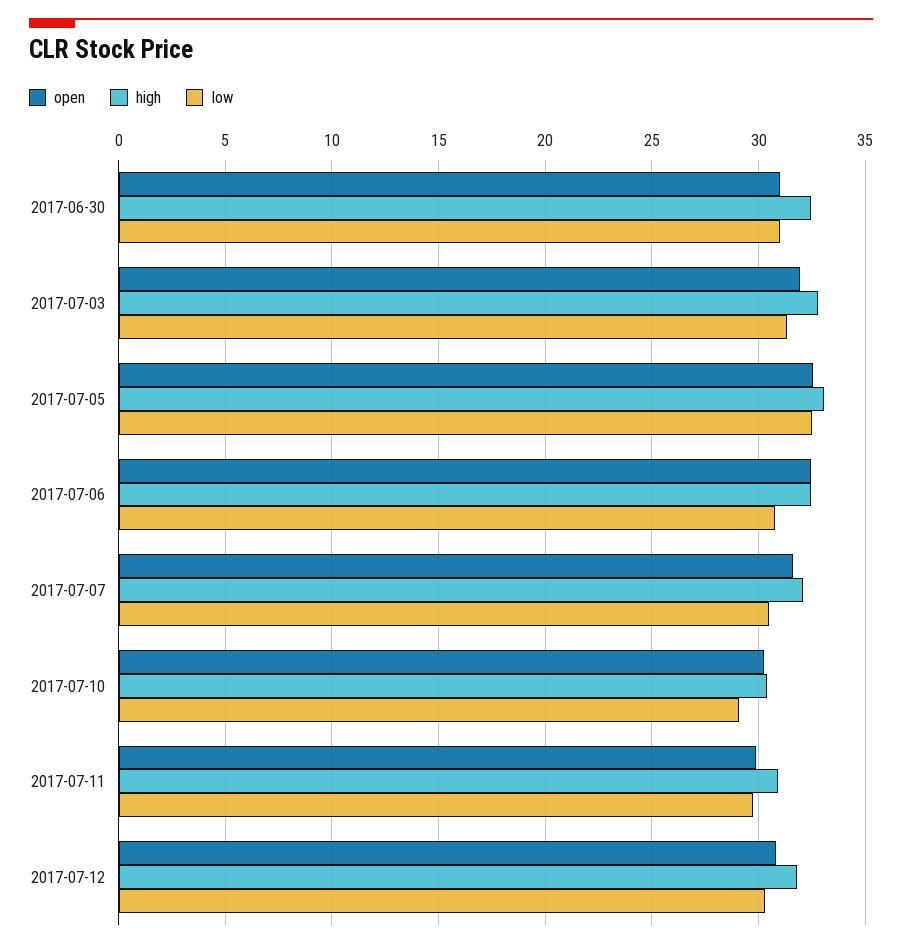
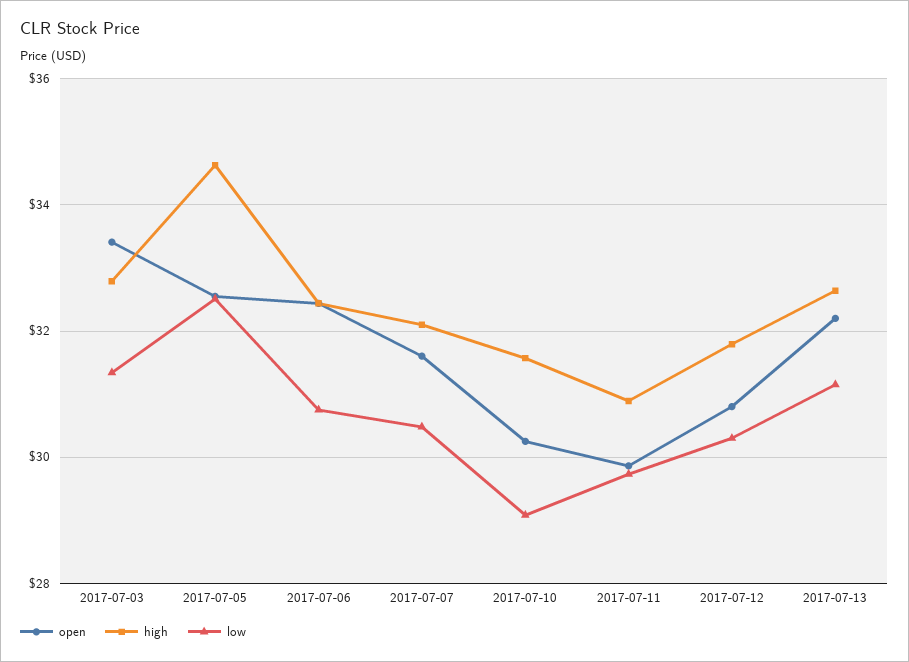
open, 2017-06-30: 31 -> none
high, 2017-06-30: 32.5 -> none
low, 2017-06-30: 31 -> none
open, 2017-07-03: 32 -> 33.4
high, 2017-07-05: 33 -> 34.6
high, 2017-07-10: 30.5 -> 31.6
open, 2017-07-13: none -> 32.2
high, 2017-07-13: none -> 32.6
low, 2017-07-13: none -> 31.2

